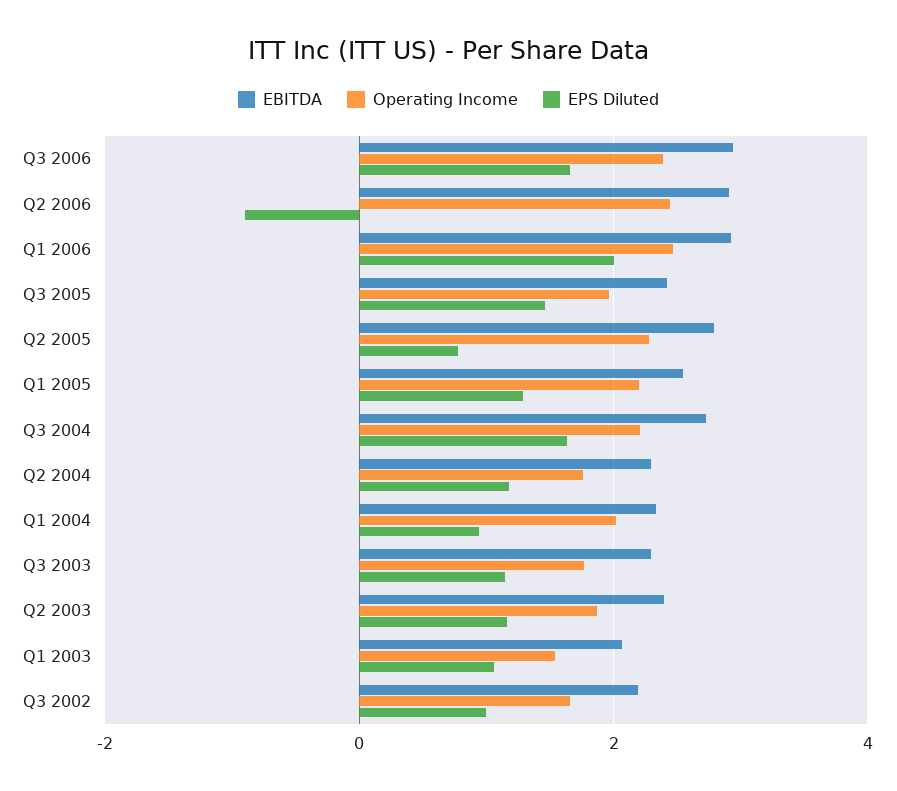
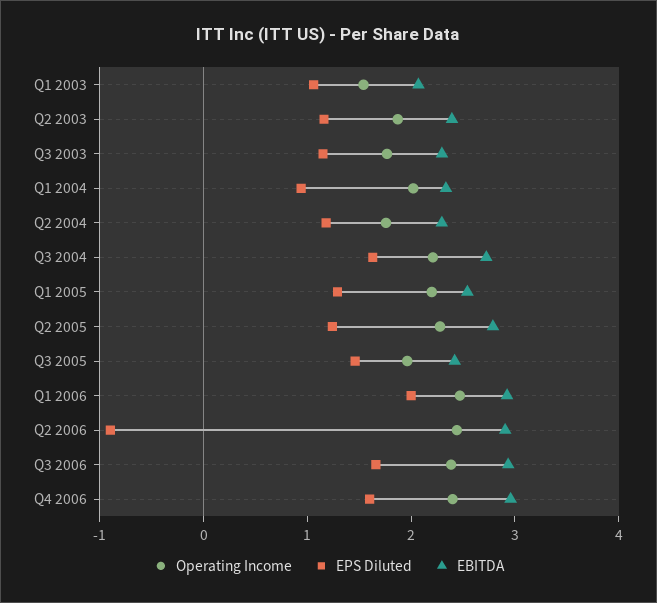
EPS Diluted, Q2 2005: 0.8 -> 1.2
EBITDA, Q3 2002: 2.2 -> none
Operating Income, Q3 2002: 1.6 -> none
EPS Diluted, Q3 2002: 1 -> none
Operating Income, Q4 2006: none -> 2.4
EPS Diluted, Q4 2006: none -> 1.6
EBITDA, Q4 2006: none -> 3

